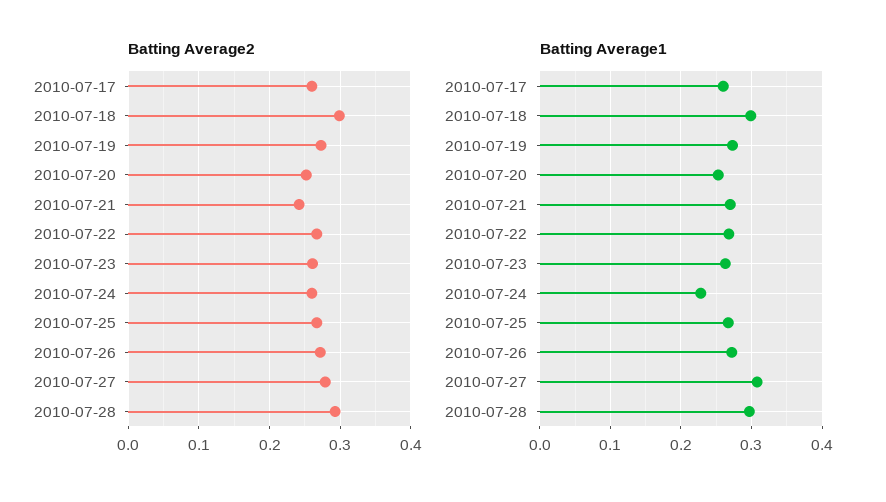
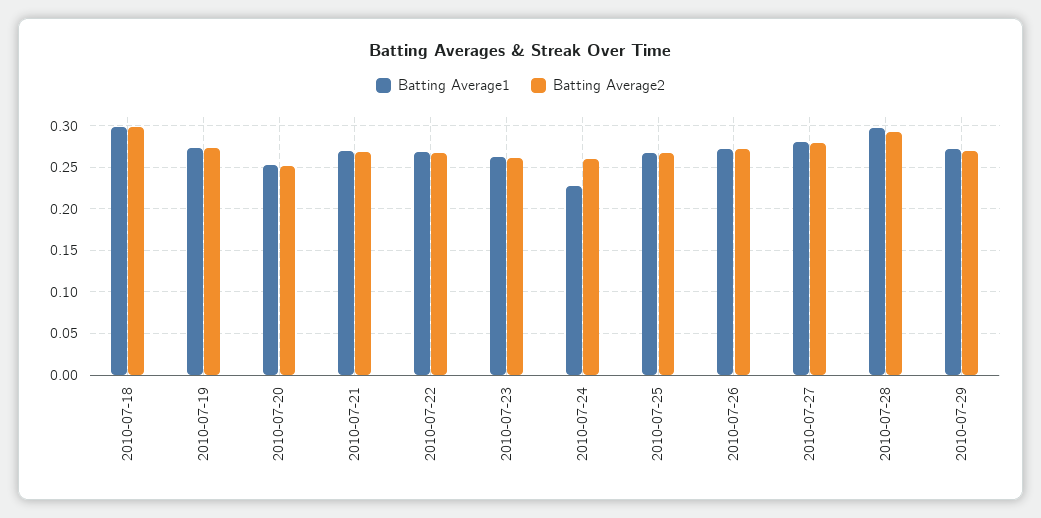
Batting Average2, 2010-07-17: 0.26 -> none
Batting Average2, 2010-07-21: 0.24 -> 0.27
Batting Average1, 2010-07-17: 0.26 -> none
Batting Average1, 2010-07-27: 0.31 -> 0.28
Batting Average1, 2010-07-29: none -> 0.27
Batting Average2, 2010-07-29: none -> 0.27

